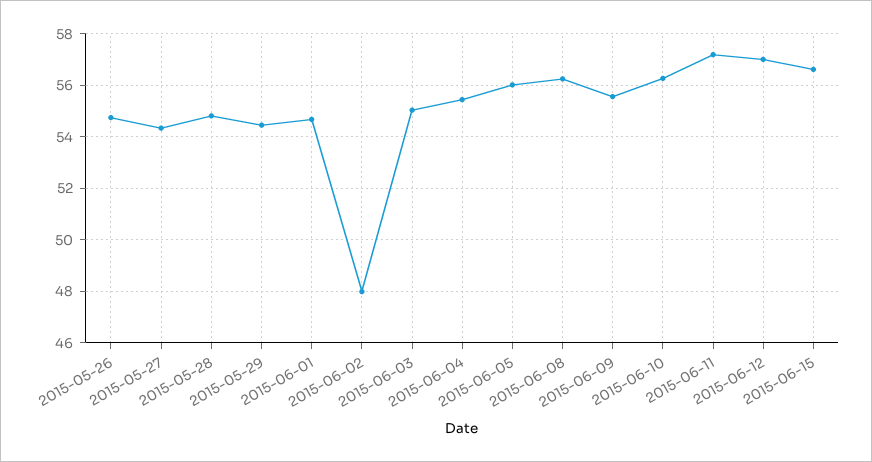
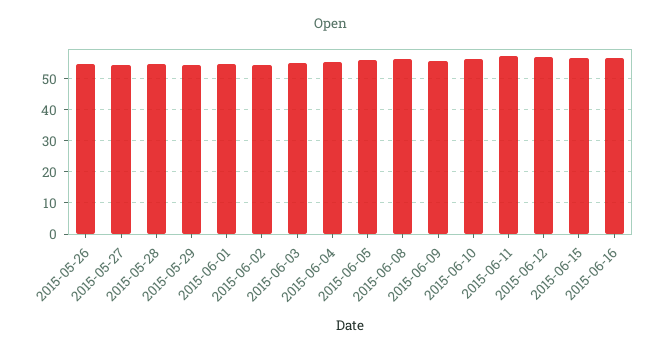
2015-06-02: 48 -> 54
2015-06-16: none -> 56

